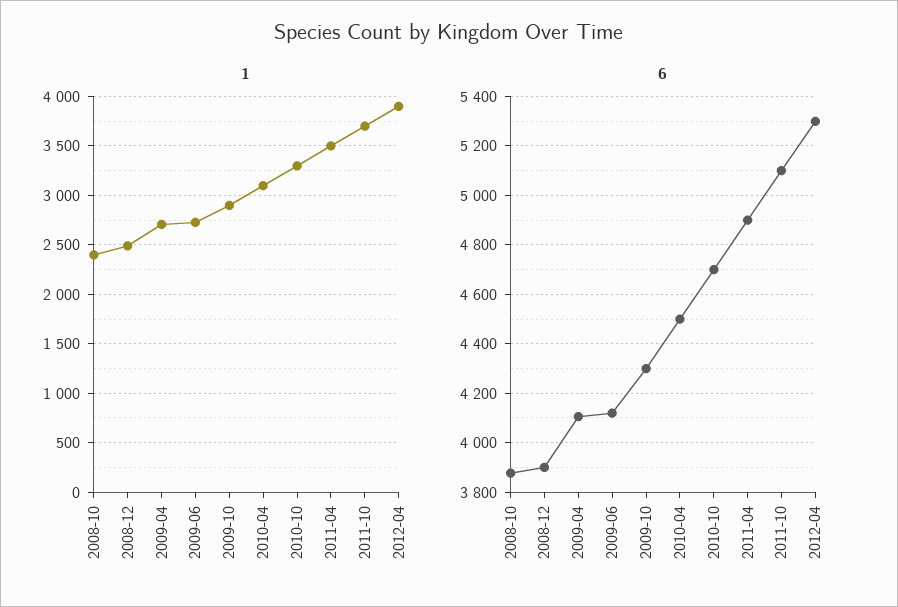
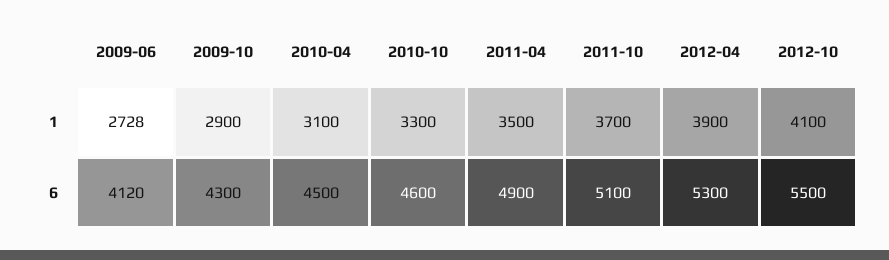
1, 2008-10: 2400 -> none
1, 2008-12: 2500 -> none
1, 2009-04: 2700 -> none
6, 2008-10: 3875 -> none
6, 2008-12: 3900 -> none
6, 2009-04: 4100 -> none
6, 2010-10: 4700 -> 4600
1, 2012-10: none -> 4100
6, 2012-10: none -> 5500

